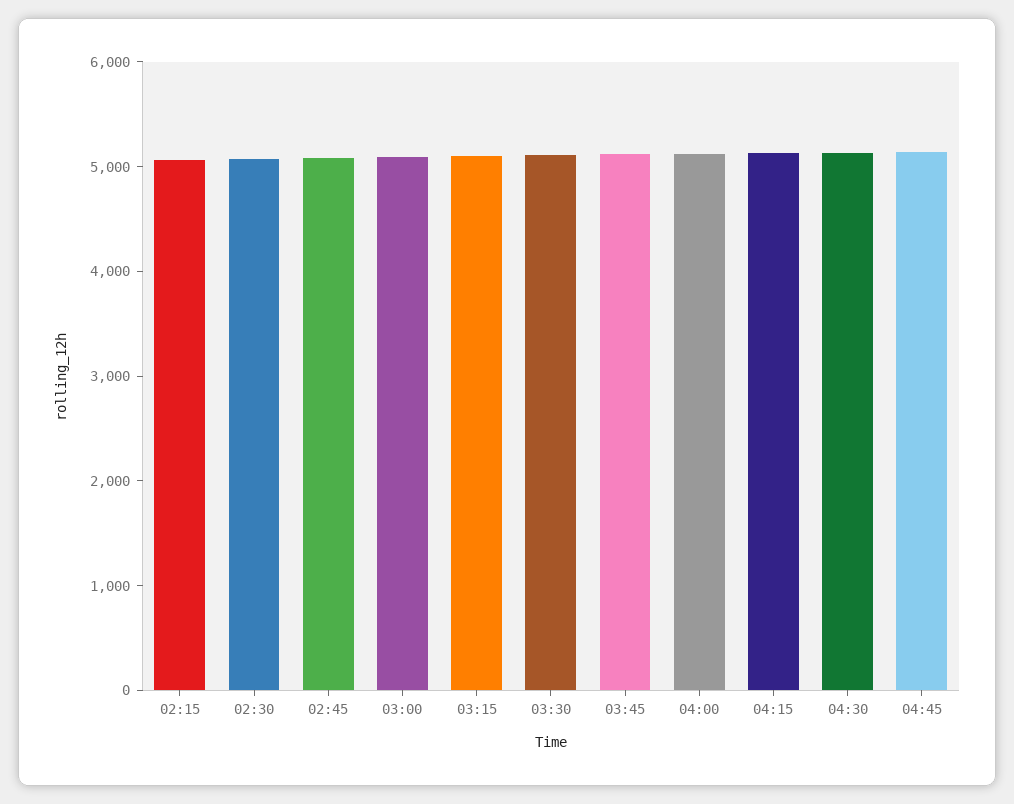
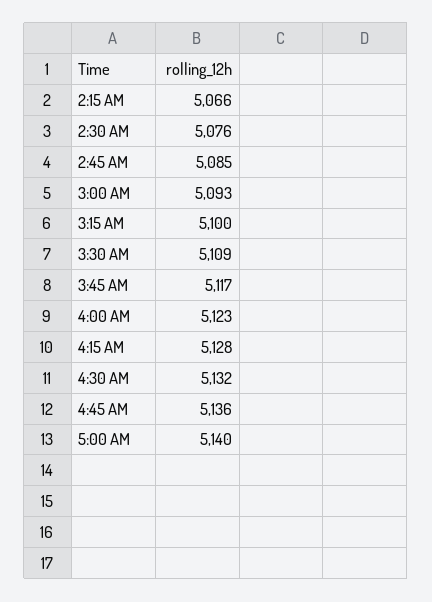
5:00 AM: none -> 5140

